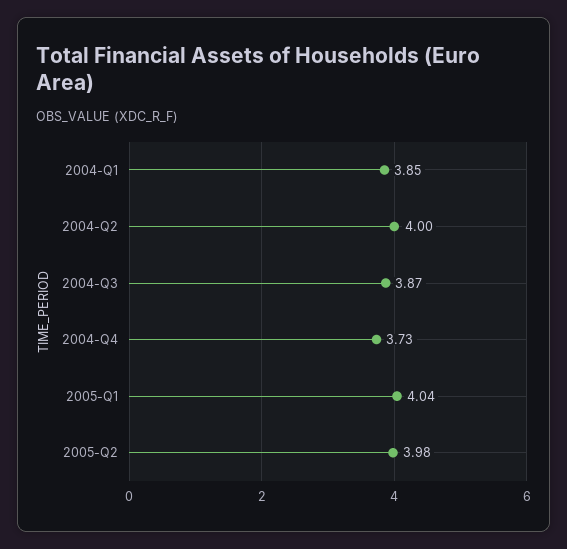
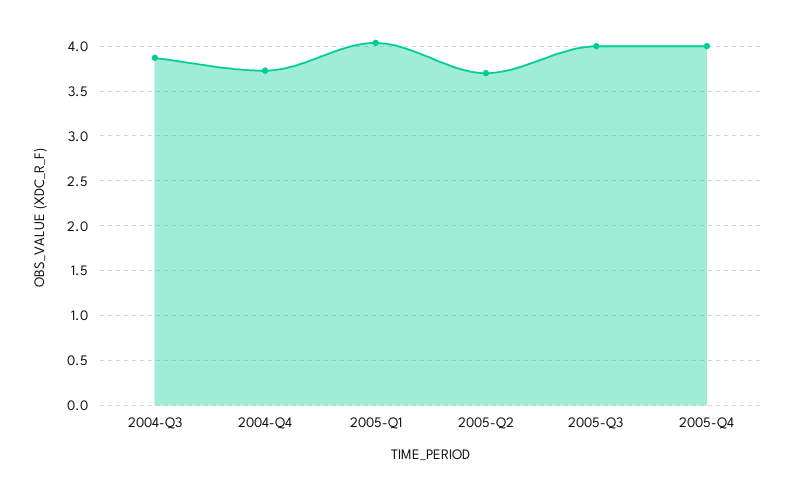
2004-Q1: 3.85 -> none
2004-Q2: 4 -> none
2005-Q2: 3.98 -> 3.7
2005-Q3: none -> 4
2005-Q4: none -> 4

